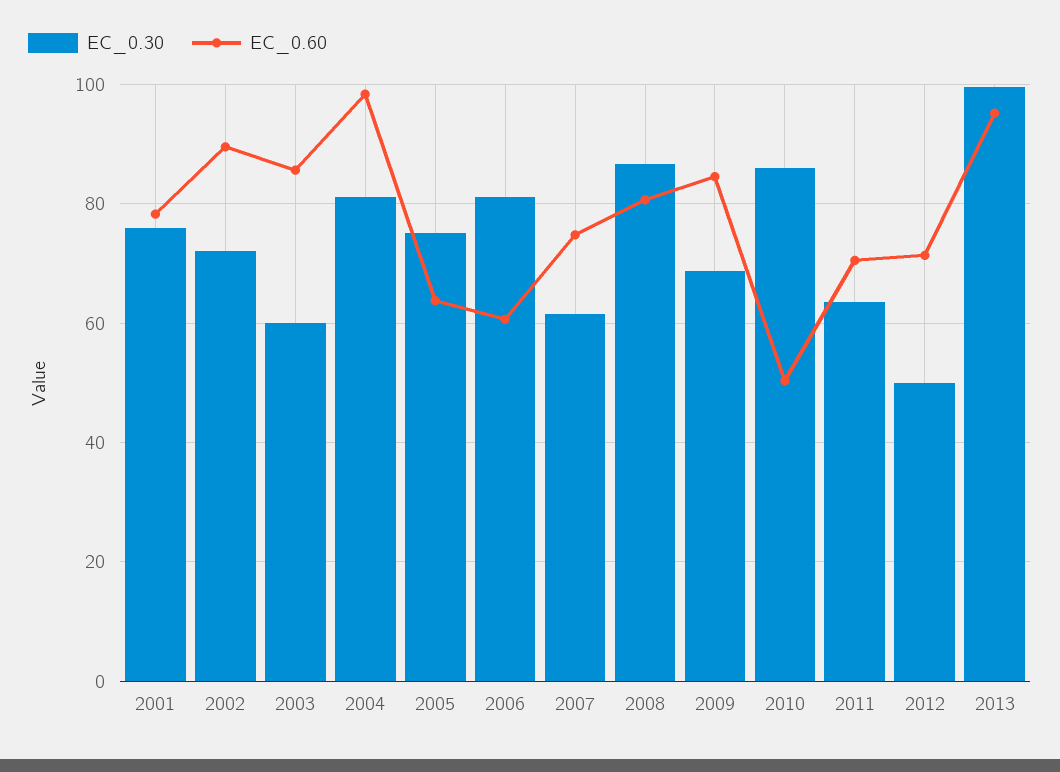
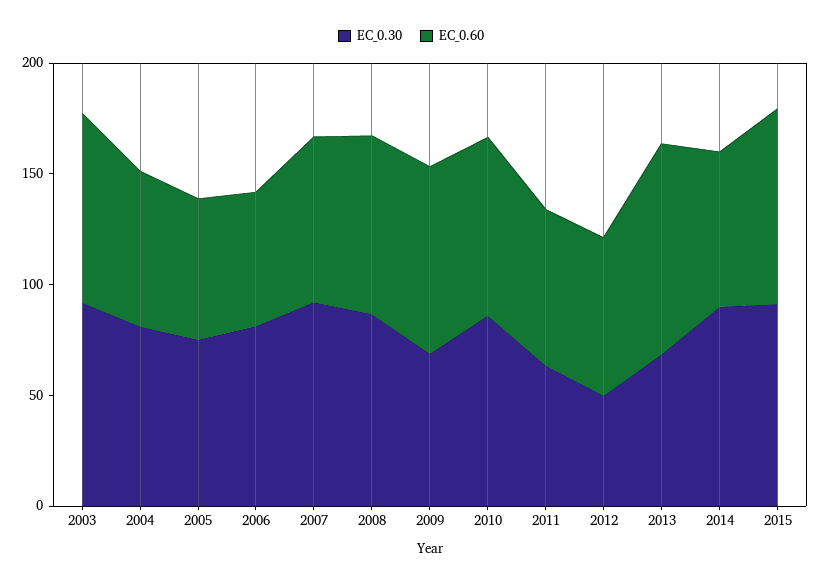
EC_0.30, 2001: 76 -> none
EC_0.60, 2001: 78 -> none
EC_0.30, 2002: 72 -> none
EC_0.60, 2002: 90 -> none
EC_0.30, 2003: 60 -> 90
EC_0.60, 2004: 98 -> 70
EC_0.30, 2007: 62 -> 90
EC_0.60, 2010: 50 -> 80
EC_0.30, 2013: 100 -> 70
EC_0.30, 2014: none -> 90
EC_0.60, 2014: none -> 70
EC_0.30, 2015: none -> 90
EC_0.60, 2015: none -> 90

